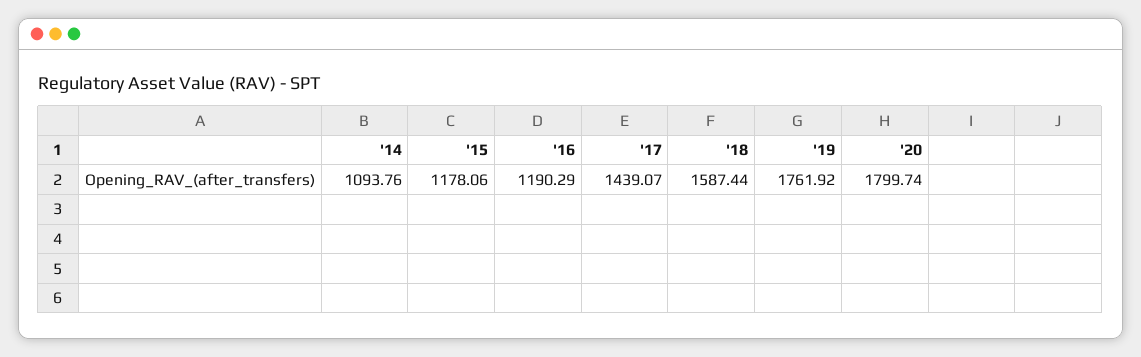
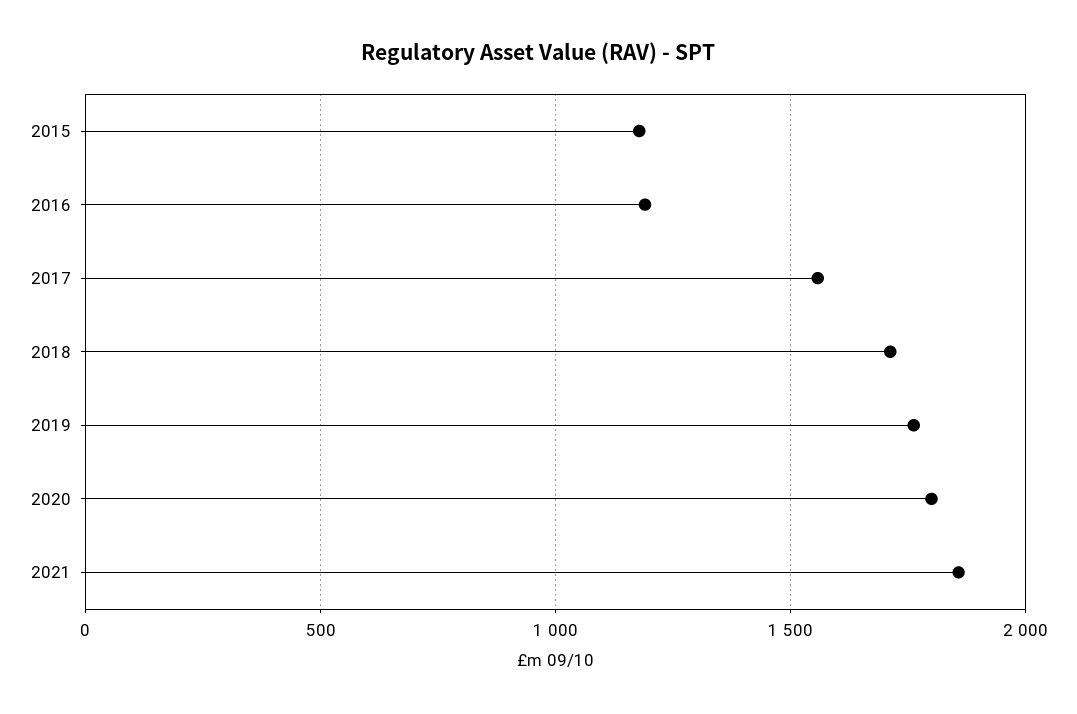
'14: 1093.76 -> none
'17: 1439.07 -> 1550
'18: 1587.44 -> 1700
2021: none -> 1850

